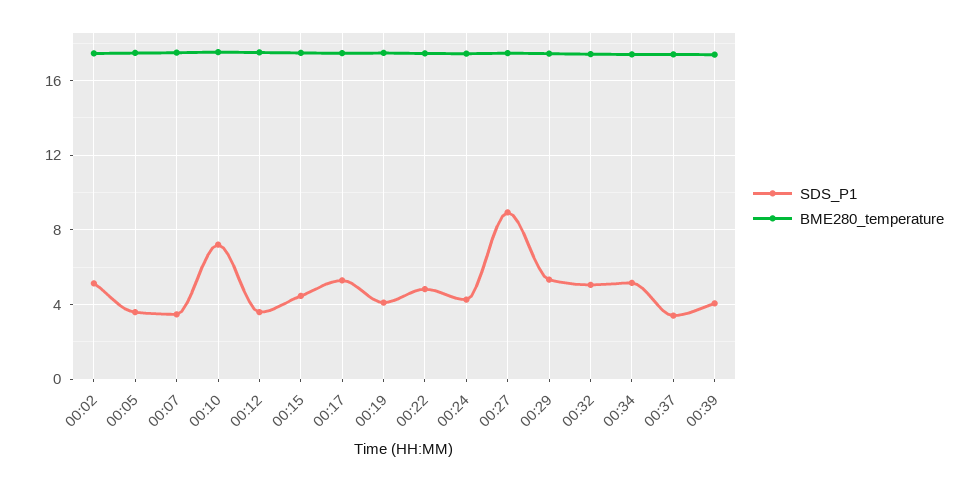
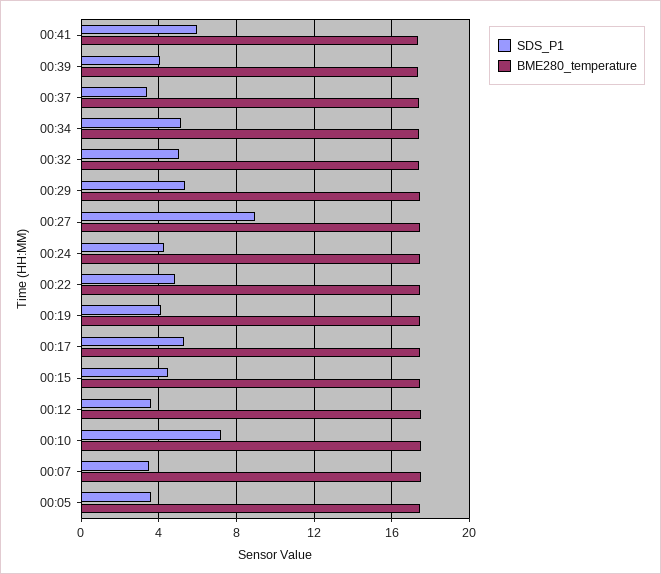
SDS_P1, 00:02: 5 -> none
BME280_temperature, 00:02: 17.5 -> none
SDS_P1, 00:41: none -> 6
BME280_temperature, 00:41: none -> 17.5

